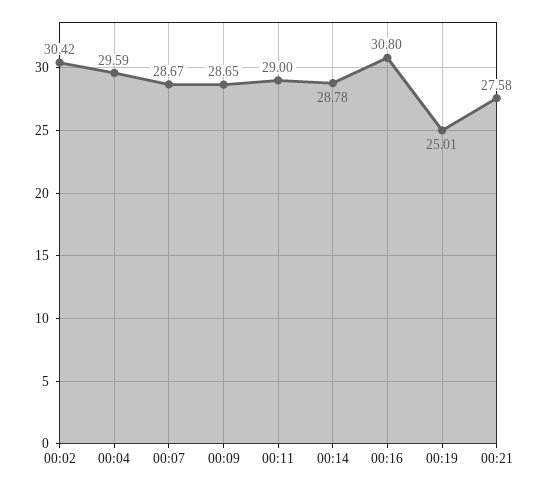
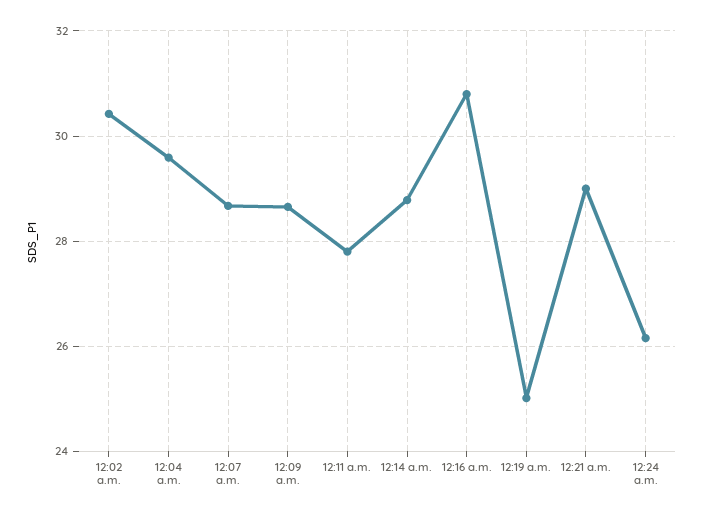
00:11: 29 -> 27.8
00:21: 27.58 -> 29
12:24 a.m.: none -> 26.2

